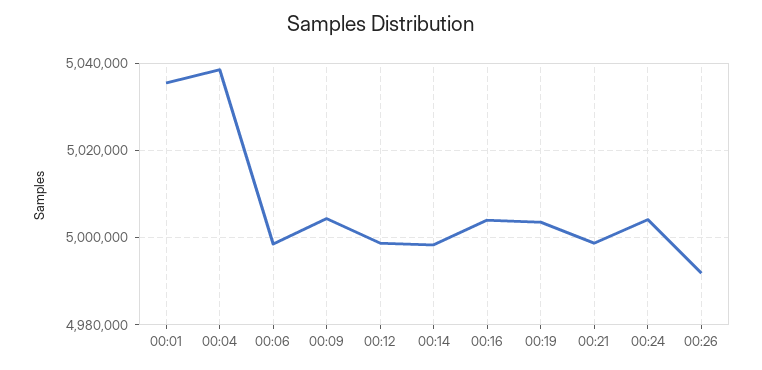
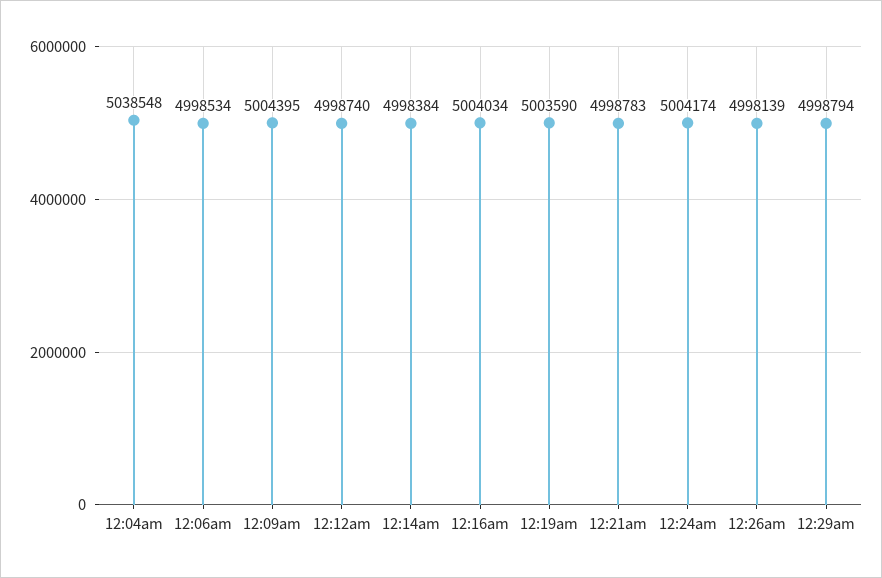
00:01: 5036000 -> none
00:26: 4992000 -> 4998139
12:29am: none -> 4998794

